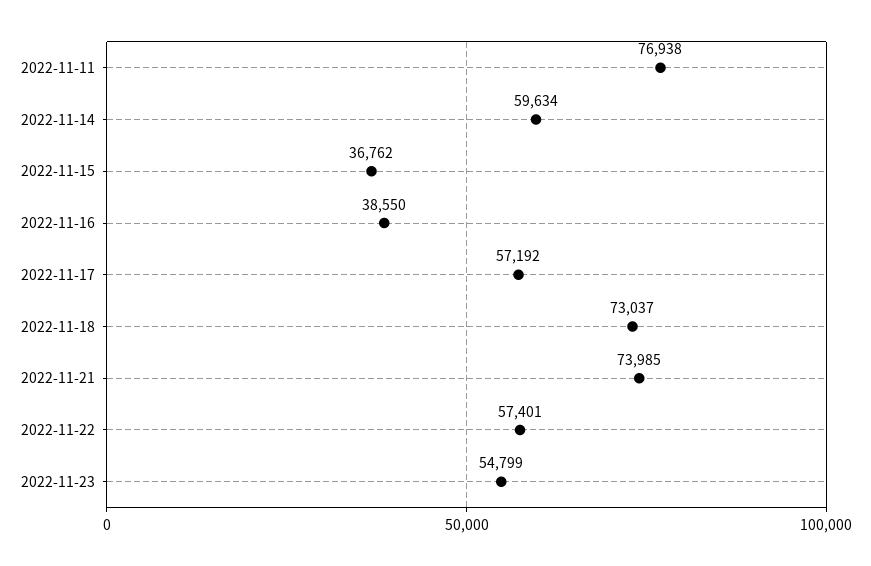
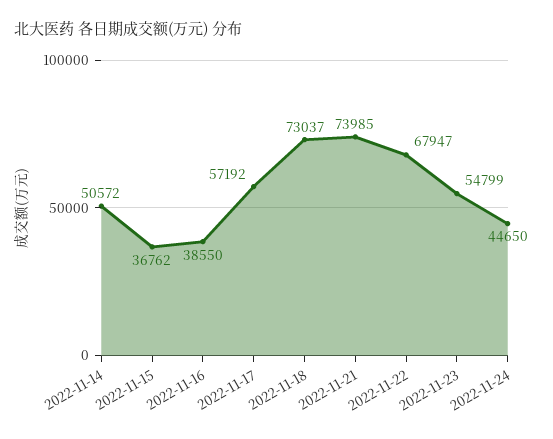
2022-11-11: 76938 -> none
2022-11-14: 59634 -> 50572
2022-11-22: 57401 -> 67947
2022-11-24: none -> 44650

